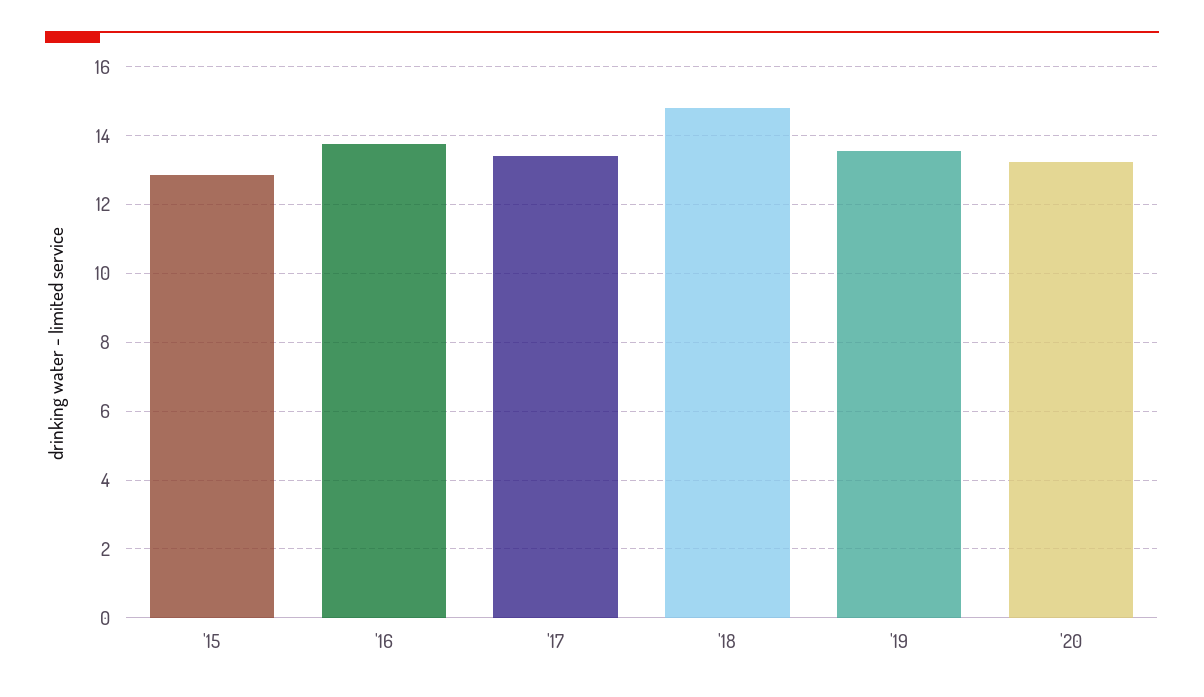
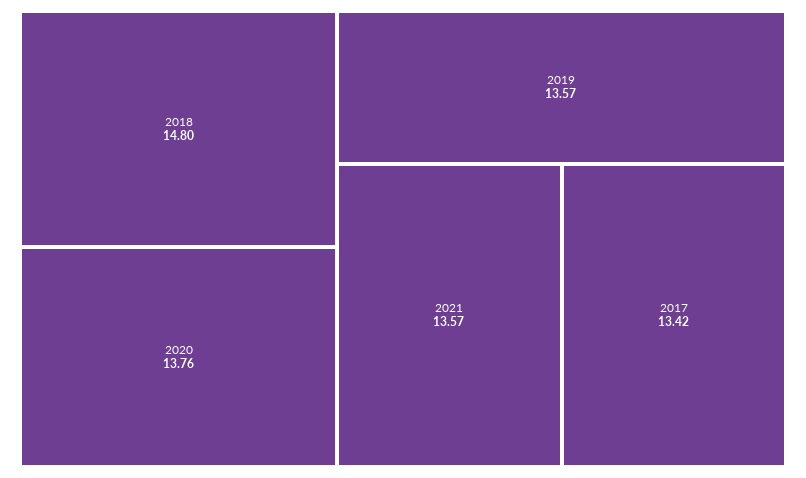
'15: 12.8 -> none
'16: 13.8 -> none
'20: 13.2 -> 13.76
2021: none -> 13.57

